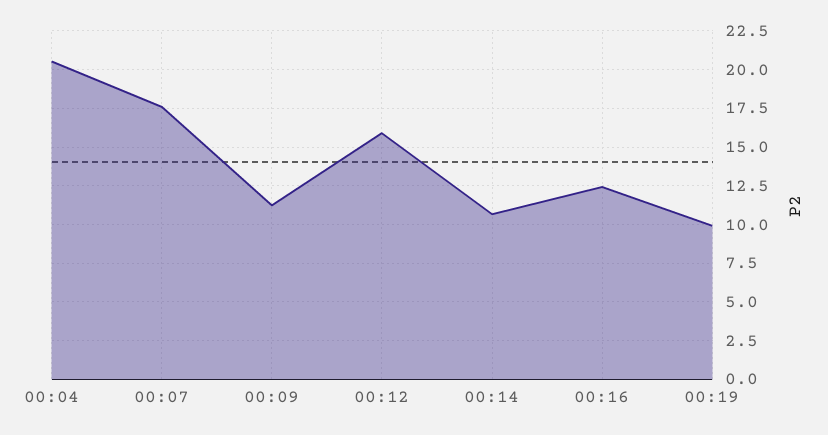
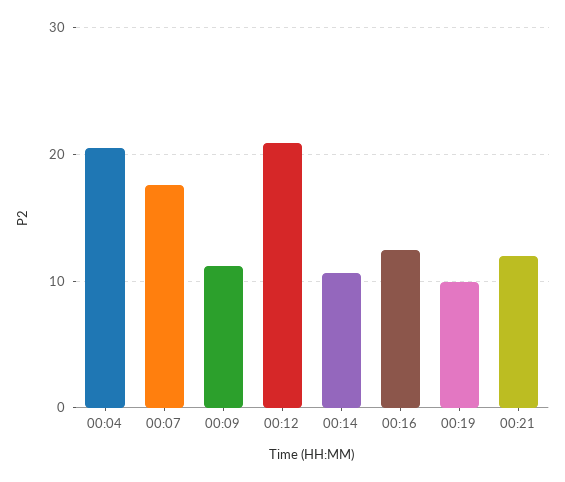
00:12: 16 -> 21
00:21: none -> 12

